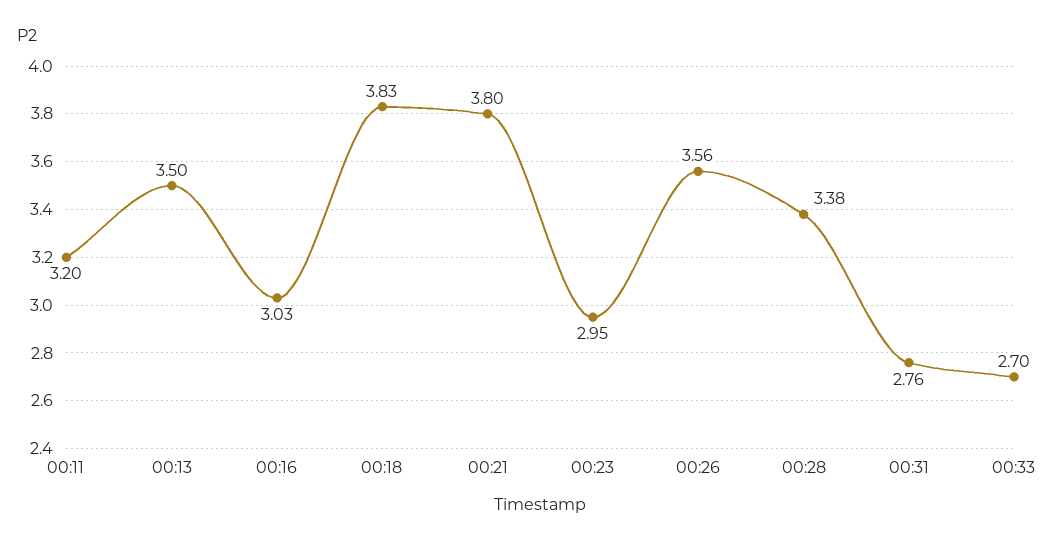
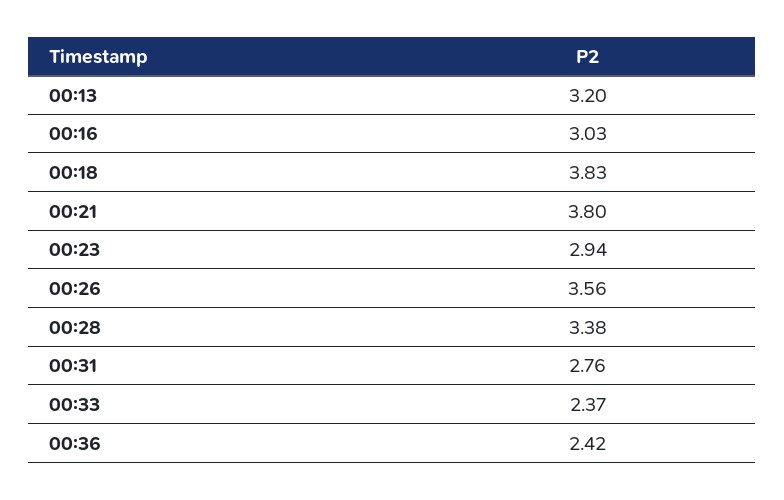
00:11: 3.2 -> none
00:13: 3.5 -> 3.2
00:23: 2.95 -> 2.94
00:33: 2.7 -> 2.37
00:36: none -> 2.42

